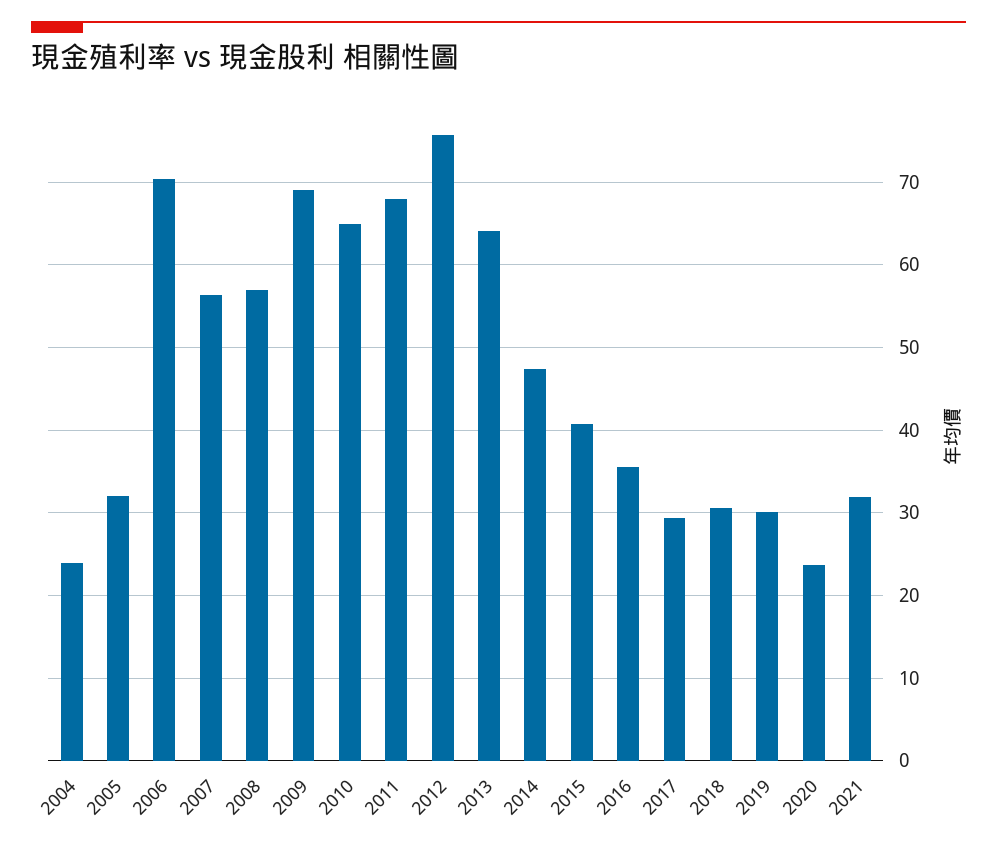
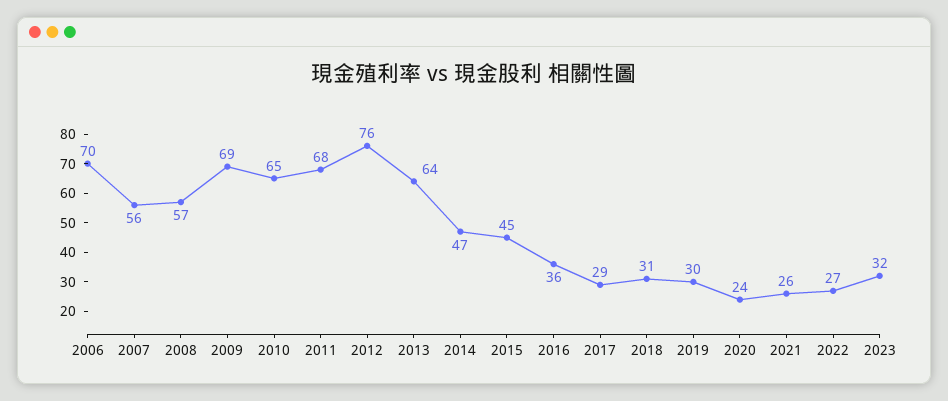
2004: 24 -> none
2005: 32 -> none
2015: 41 -> 45
2021: 32 -> 26
2022: none -> 27
2023: none -> 32

